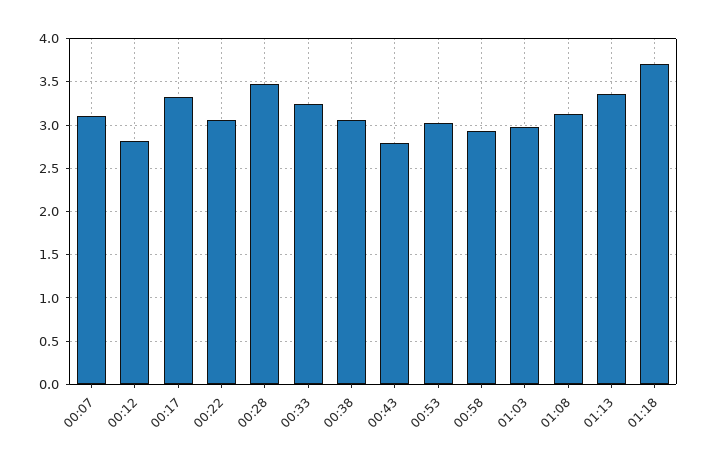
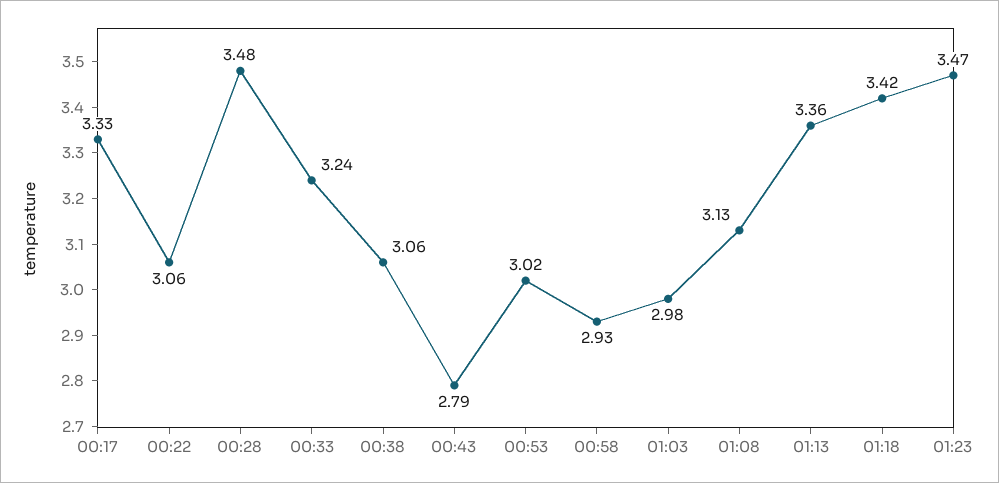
00:07: 3.1 -> none
00:12: 2.8 -> none
01:18: 3.7 -> 3.42
01:23: none -> 3.47

